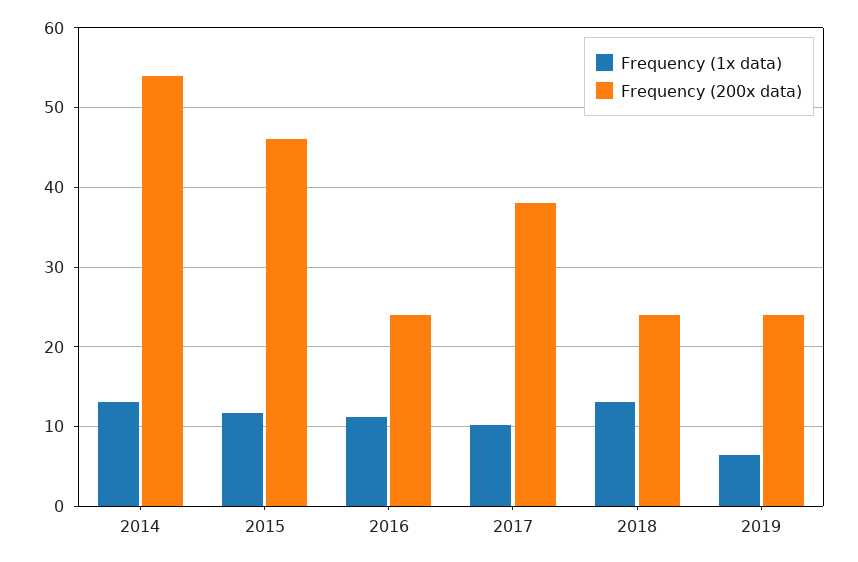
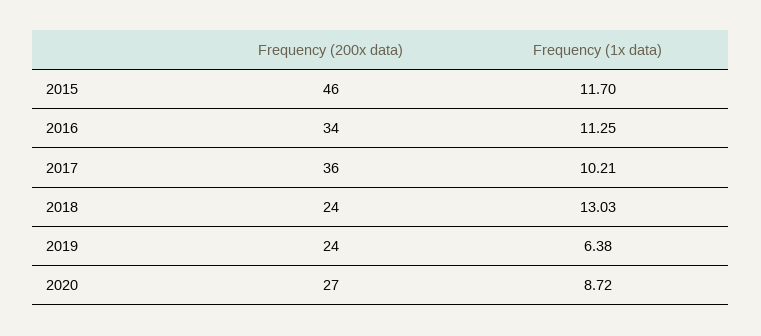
Frequency (1x data), 2014: 13 -> none
Frequency (200x data), 2014: 54 -> none
Frequency (200x data), 2016: 24 -> 34
Frequency (200x data), 2017: 38 -> 36
Frequency (200x data), 2020: none -> 27
Frequency (1x data), 2020: none -> 8.72

